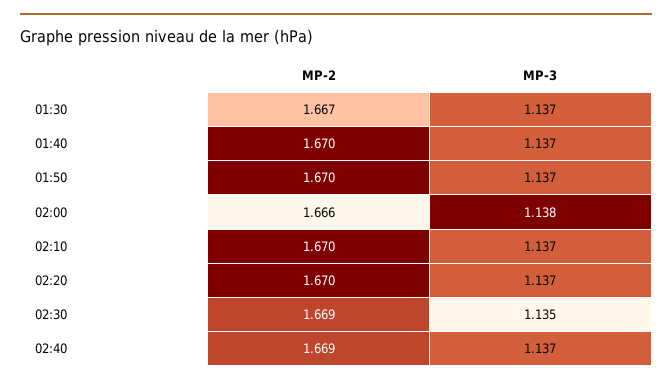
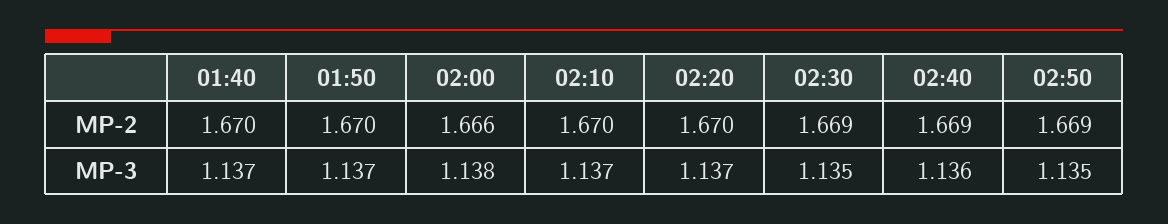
MP-2, 01:30: 1.667 -> none
MP-3, 01:30: 1.137 -> none
MP-3, 02:40: 1.137 -> 1.136
MP-2, 02:50: none -> 1.669
MP-3, 02:50: none -> 1.135

